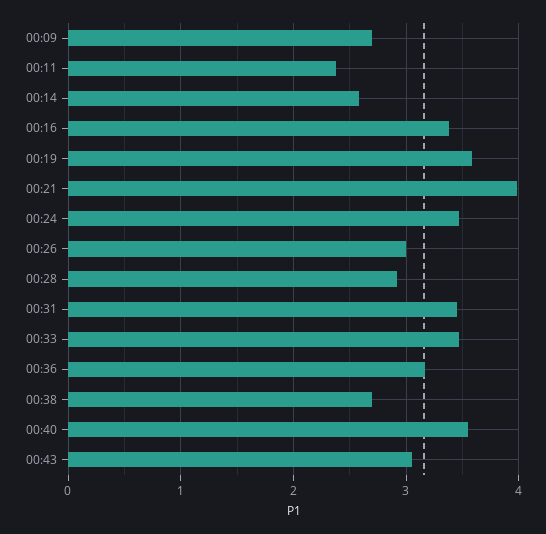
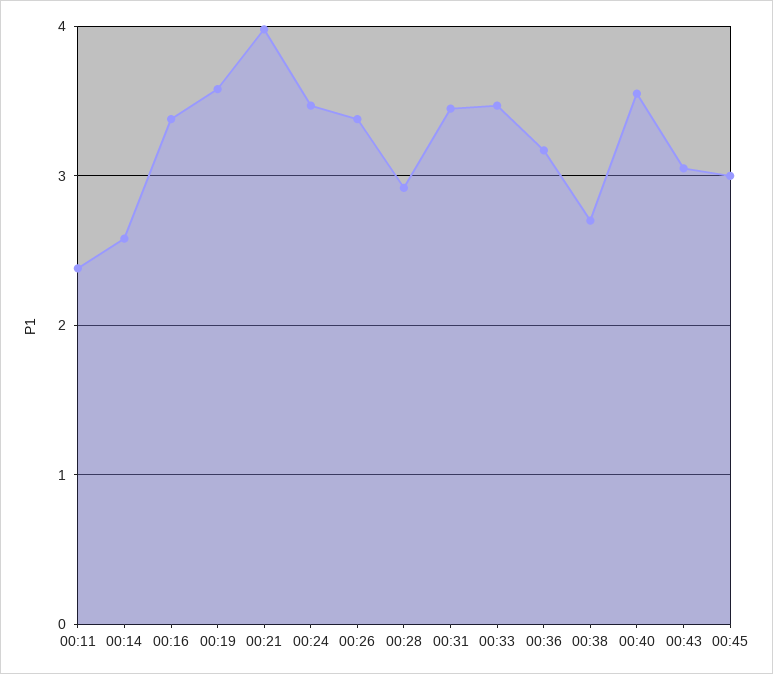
00:09: 2.7 -> none
00:26: 3 -> 3.4
00:45: none -> 3

